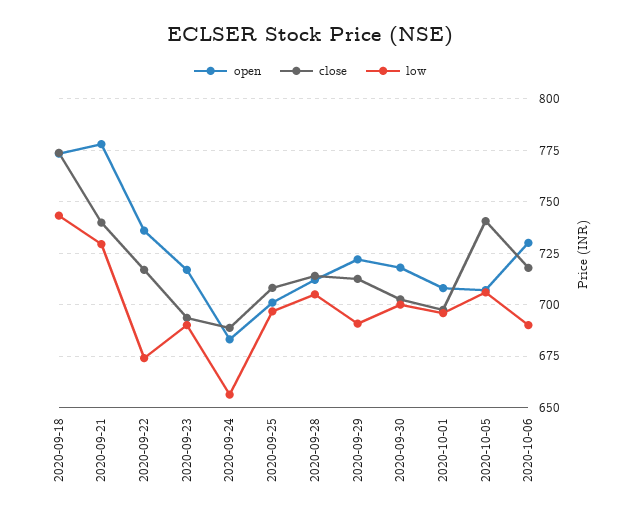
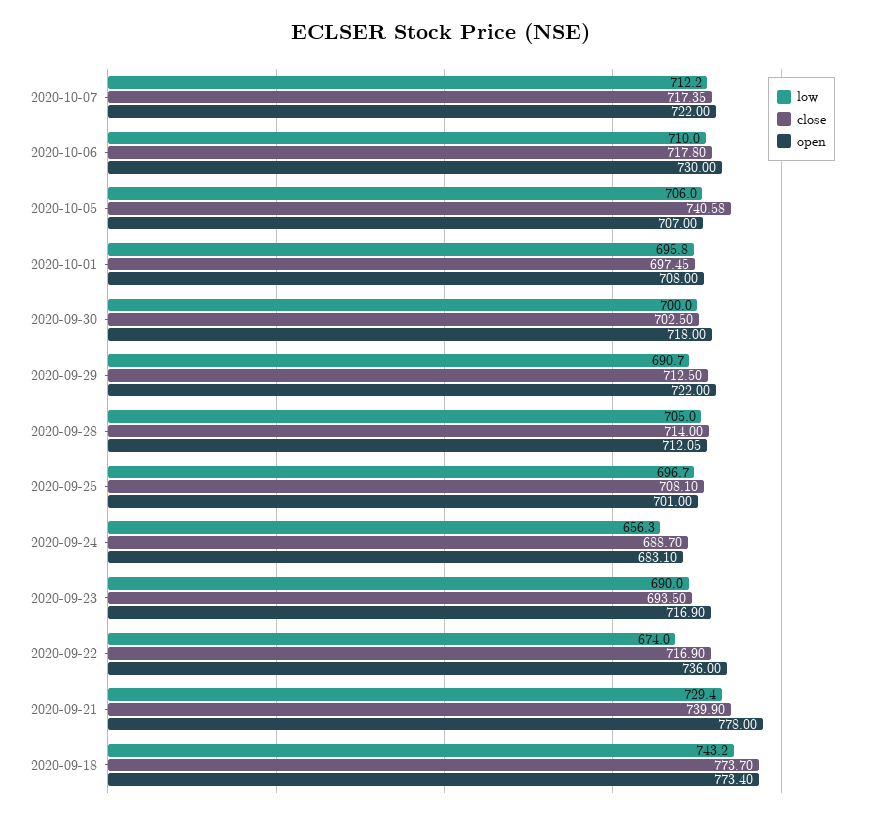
low, 2020-10-06: 690 -> 710
low, 2020-10-07: none -> 712.2
close, 2020-10-07: none -> 717.35
open, 2020-10-07: none -> 722

